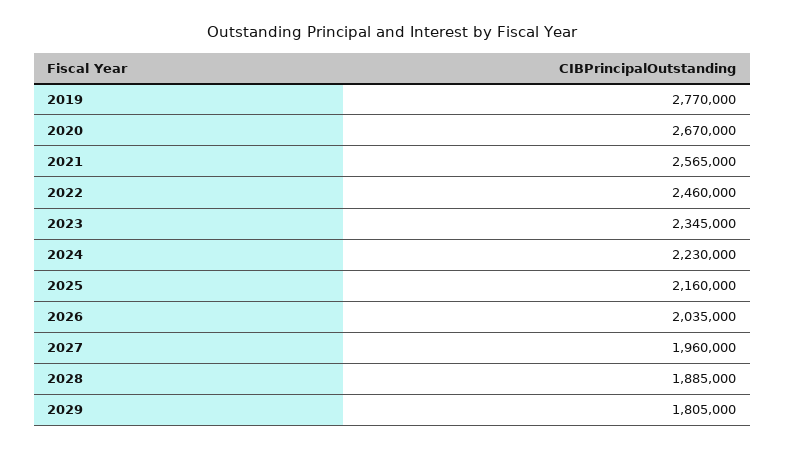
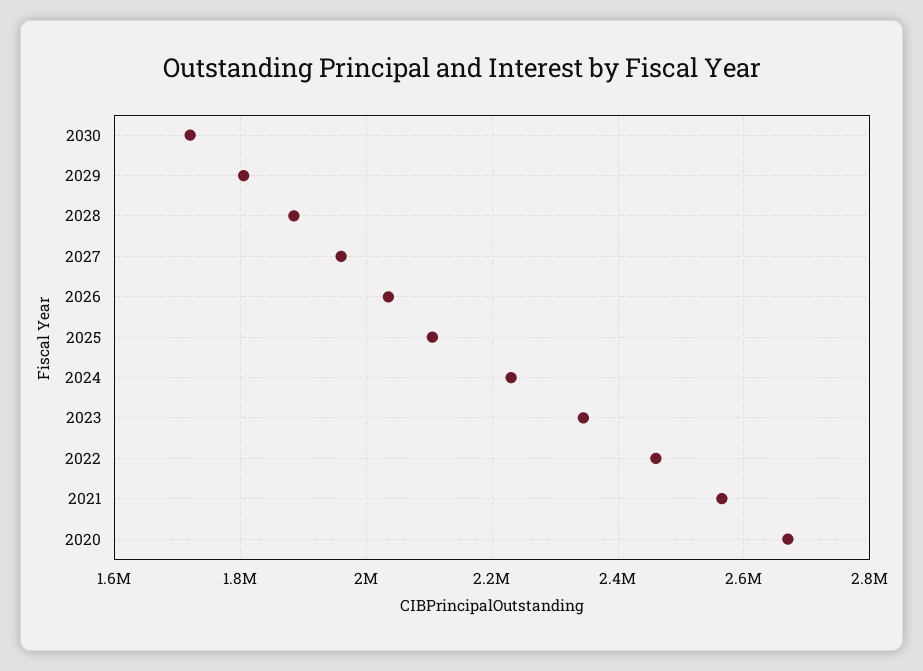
2019: 2770000 -> none
2025: 2160000 -> 2100000
2030: none -> 1720000

